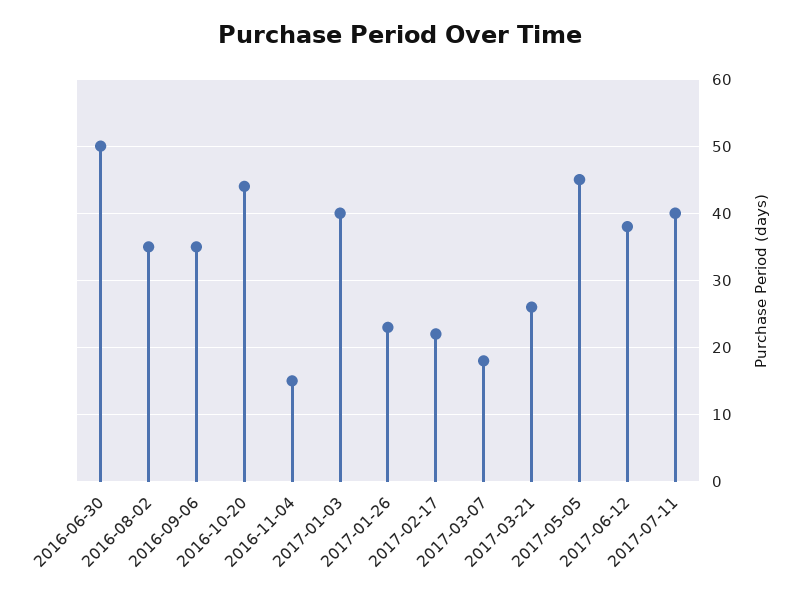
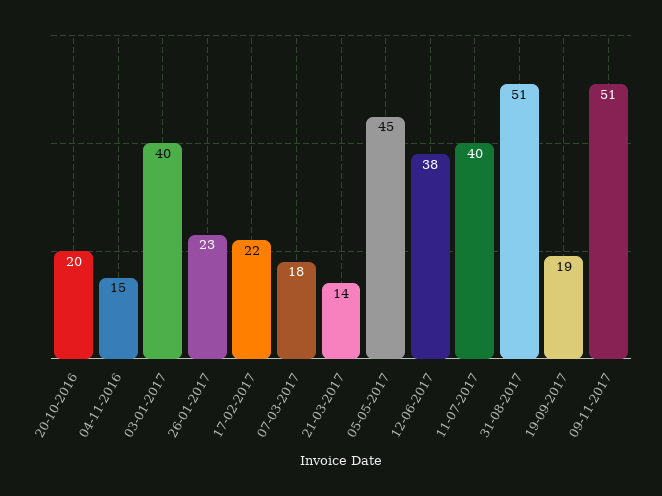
2016-06-30: 50 -> none
2016-08-02: 35 -> none
2016-09-06: 35 -> none
2016-10-20: 44 -> 20
2017-03-21: 26 -> 14
31-08-2017: none -> 51
19-09-2017: none -> 19
09-11-2017: none -> 51

